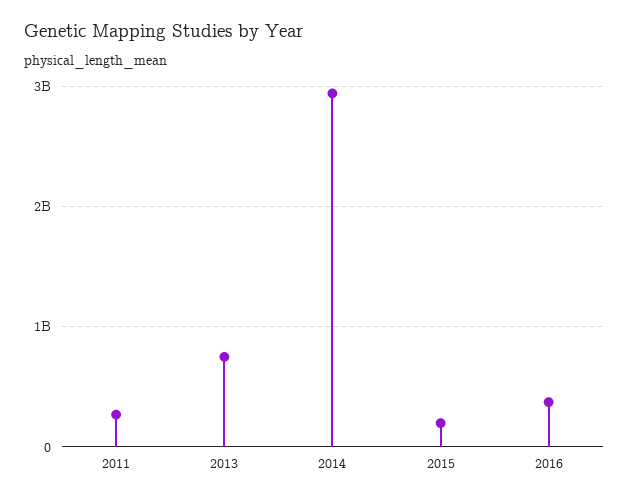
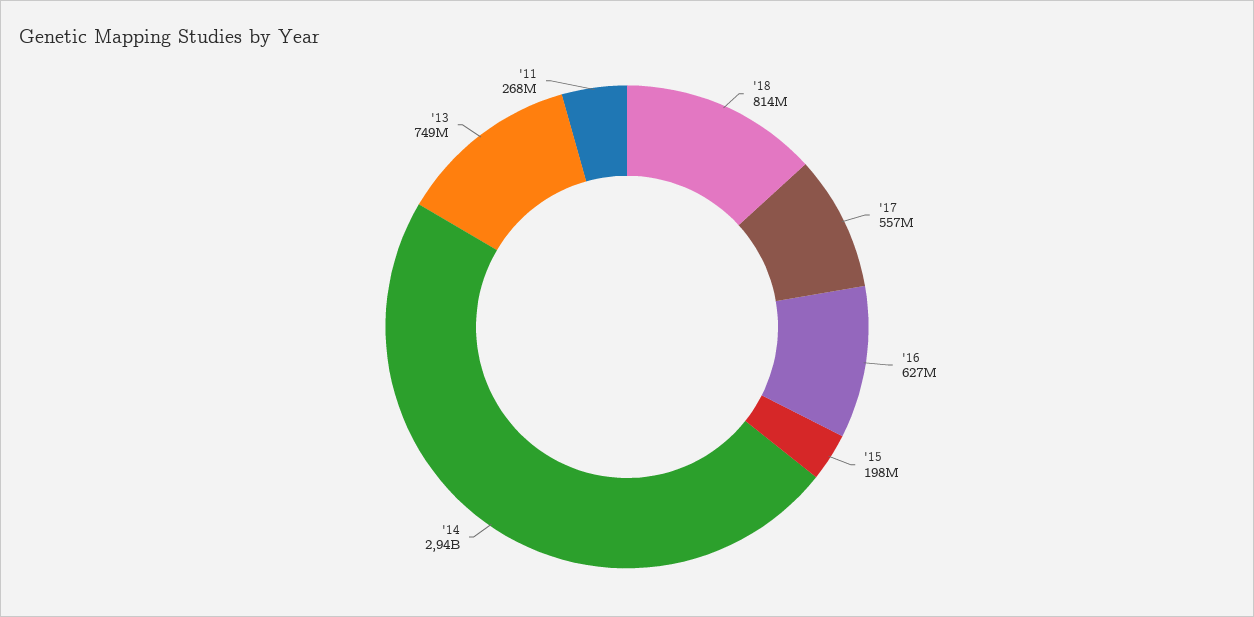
2016: 400000000 -> 627000000
'18: none -> 814000000
'17: none -> 557000000

